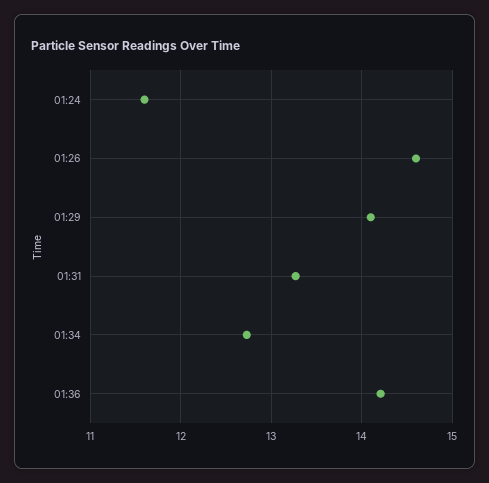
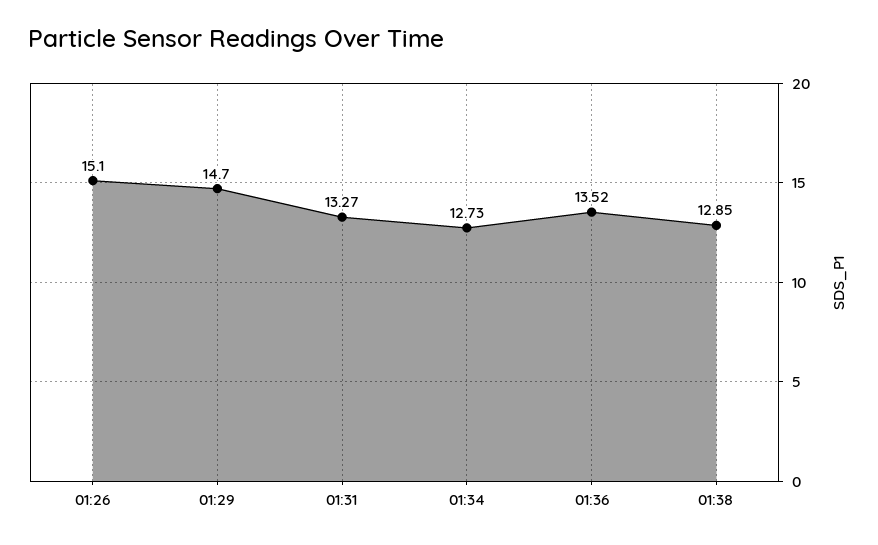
01:24: 11.6 -> none
01:26: 14.6 -> 15.1
01:29: 14.1 -> 14.7
01:36: 14.2 -> 13.52
01:38: none -> 12.85

